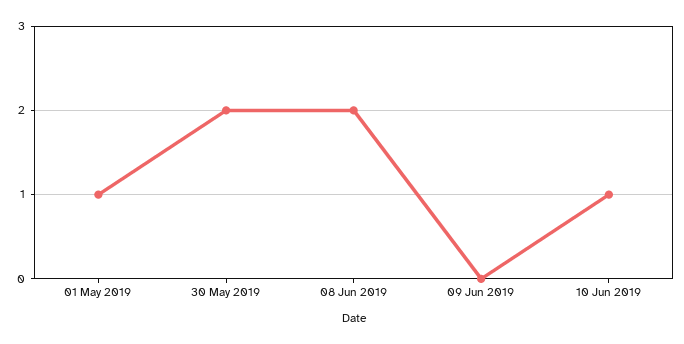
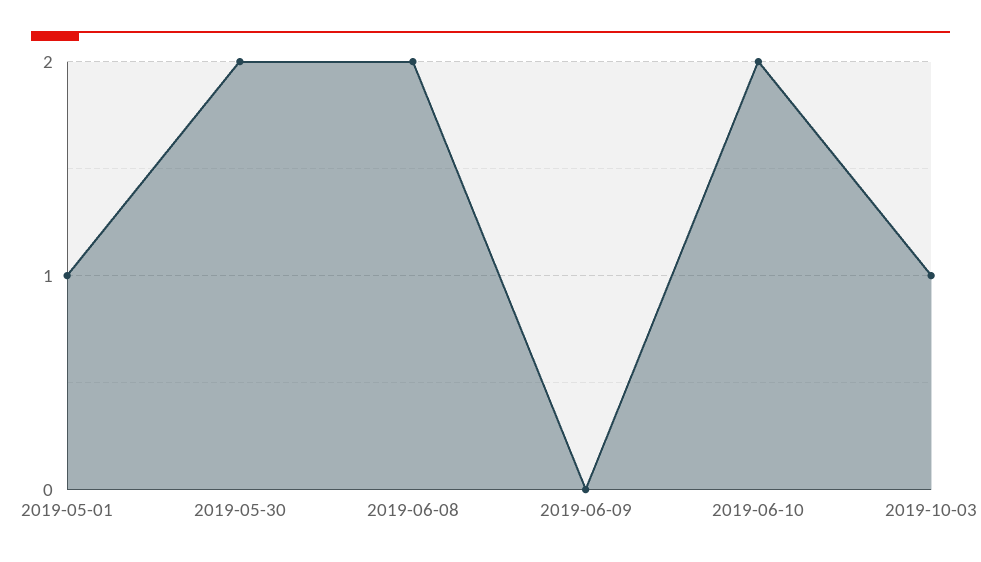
10 Jun 2019: 1 -> 2
2019-10-03: none -> 1

